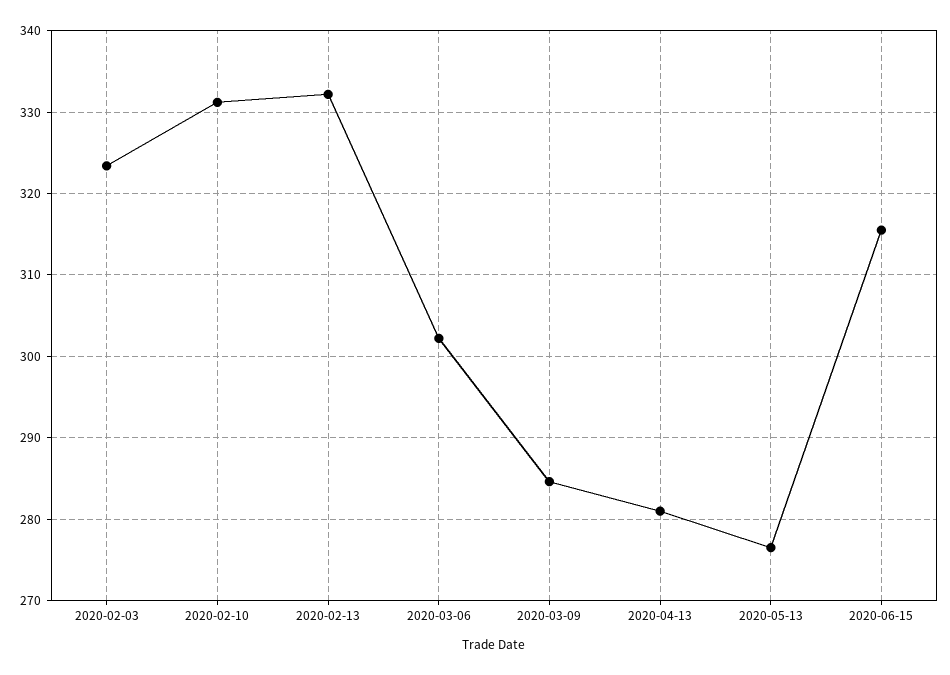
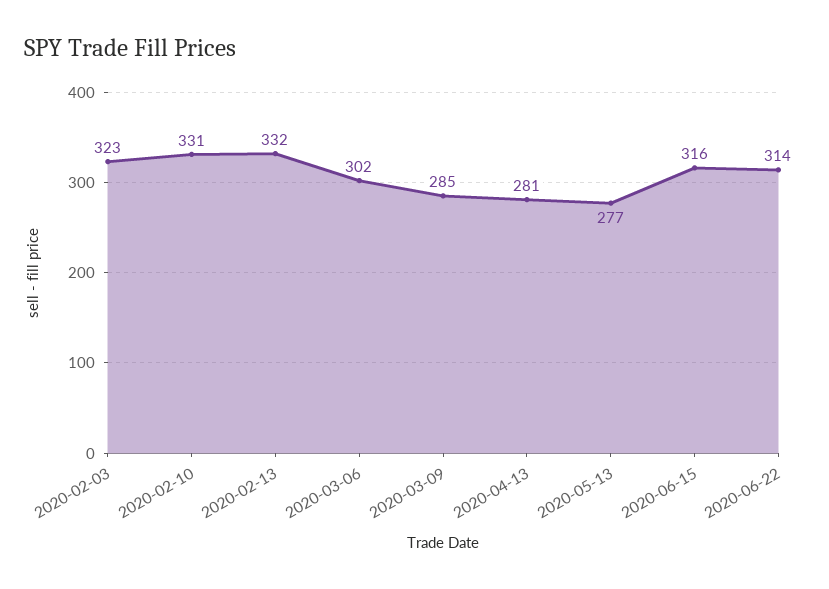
2020-06-22: none -> 314

